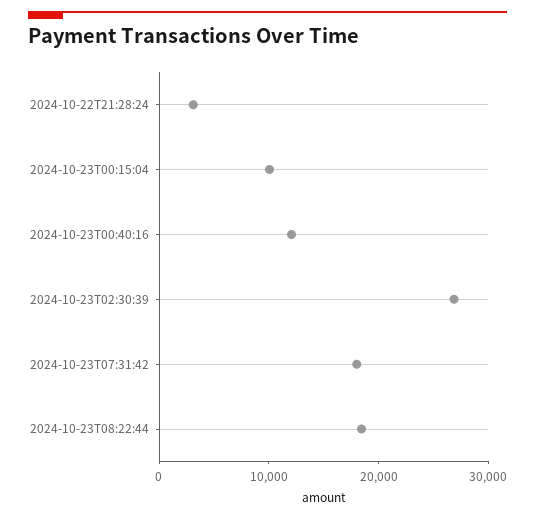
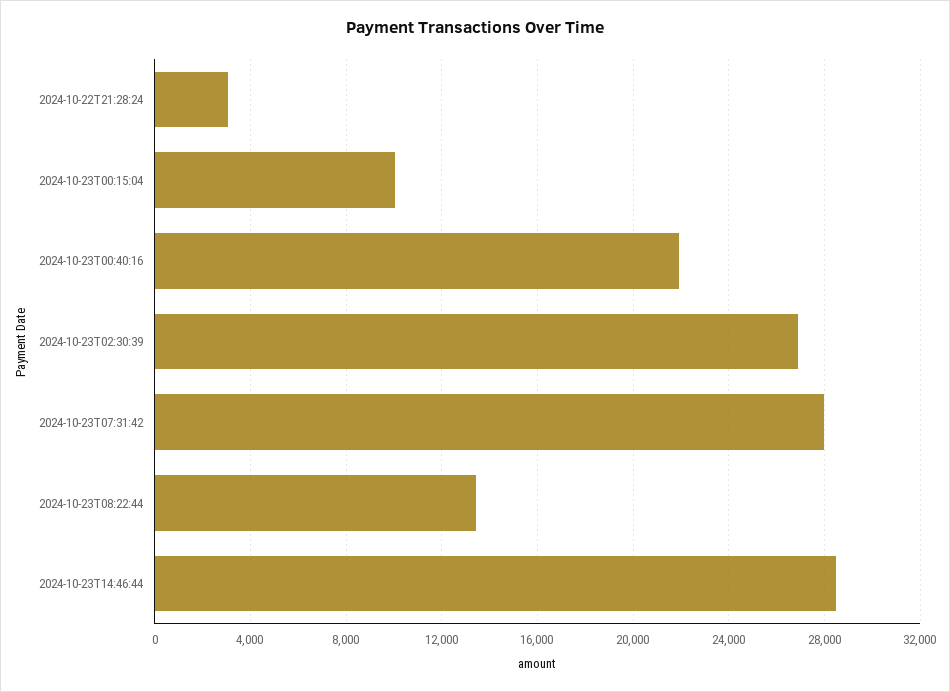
2024-10-23T00:40:16: 12000 -> 22000
2024-10-23T07:31:42: 18000 -> 28000
2024-10-23T08:22:44: 18000 -> 13500
2024-10-23T14:46:44: none -> 28500

